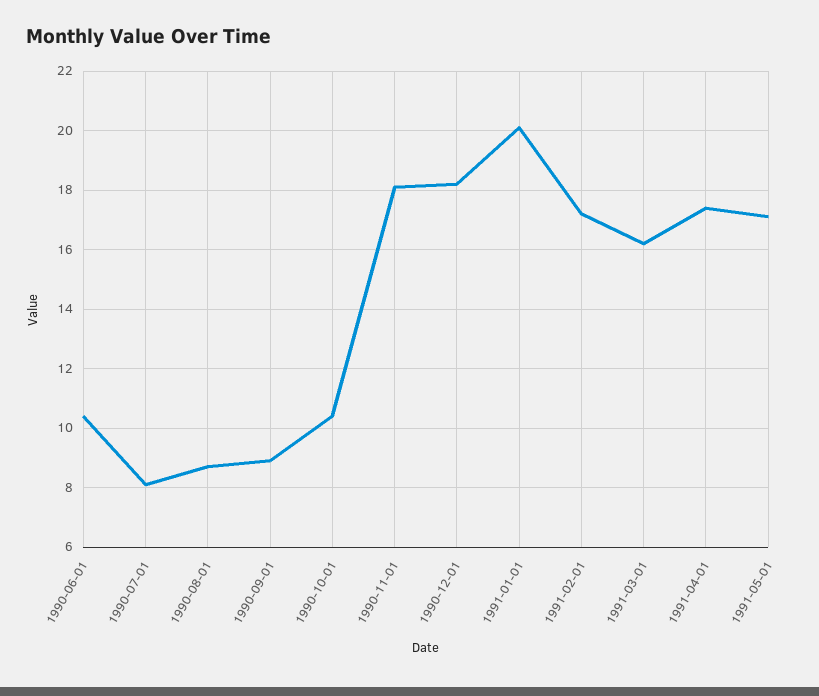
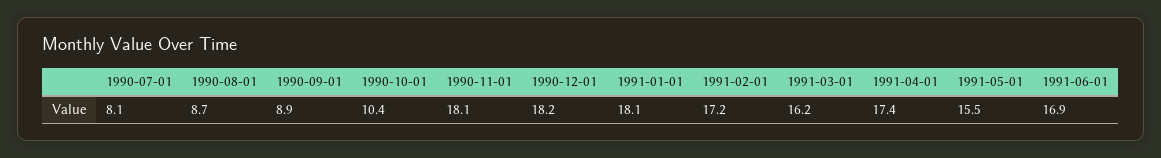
1990-06-01: 10.5 -> none
1991-01-01: 20 -> 18.1
1991-05-01: 17 -> 15.5
1991-06-01: none -> 16.9

